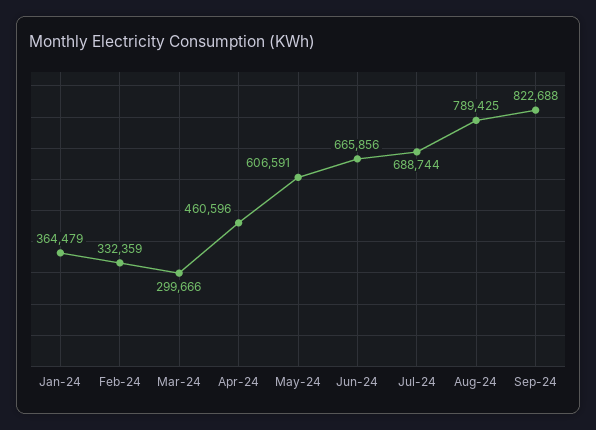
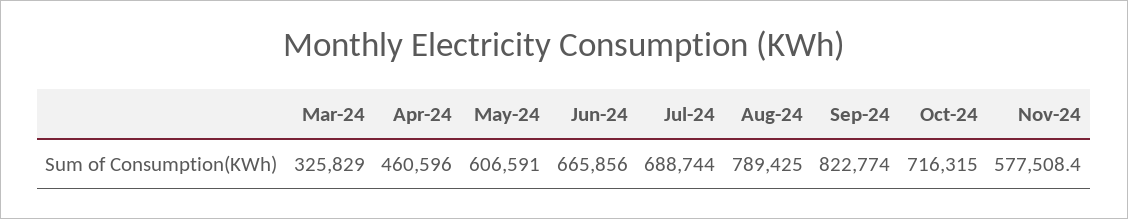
Jan-24: 364479 -> none
Feb-24: 332359 -> none
Mar-24: 299666 -> 325829
Sep-24: 822688 -> 822774
Oct-24: none -> 716315
Nov-24: none -> 577508.4

